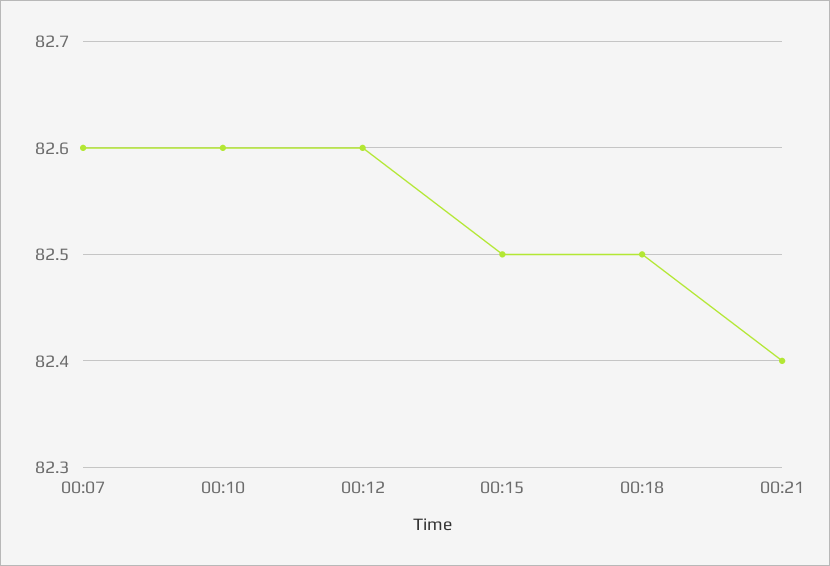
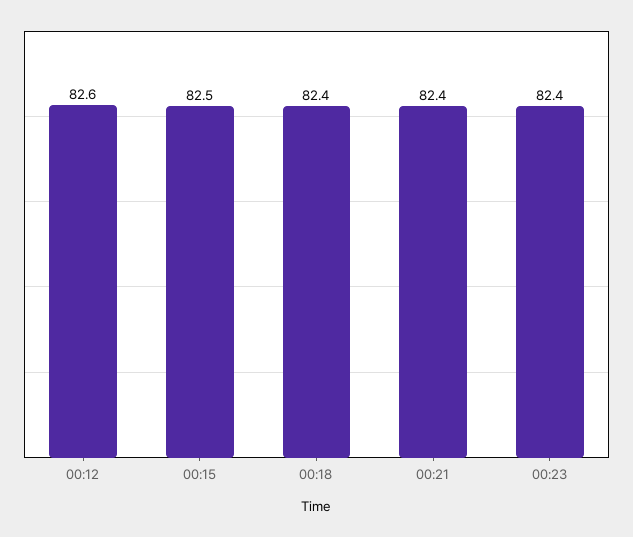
00:07: 82.6 -> none
00:10: 82.6 -> none
00:18: 82.5 -> 82.4
00:23: none -> 82.4

